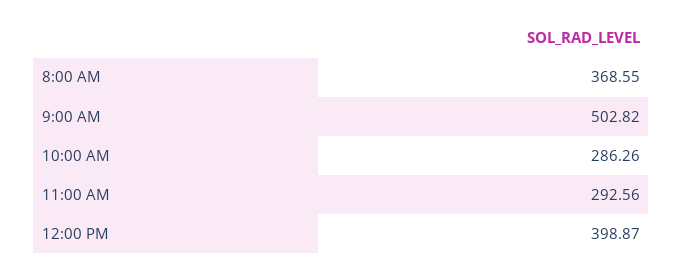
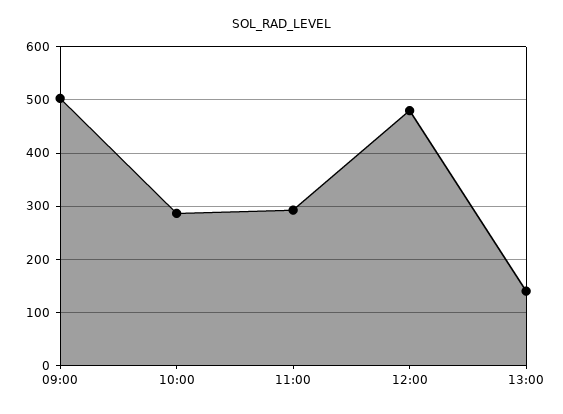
8:00 AM: 368.55 -> none
12:00 PM: 398.87 -> 480
13:00: none -> 140

